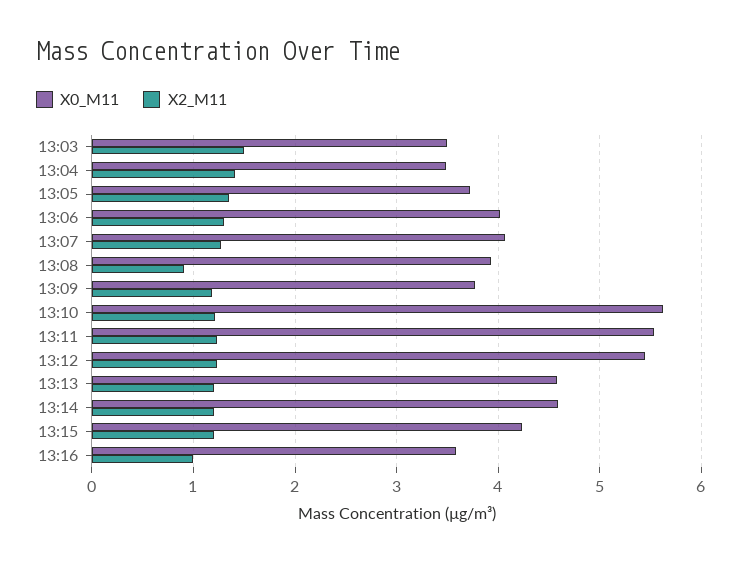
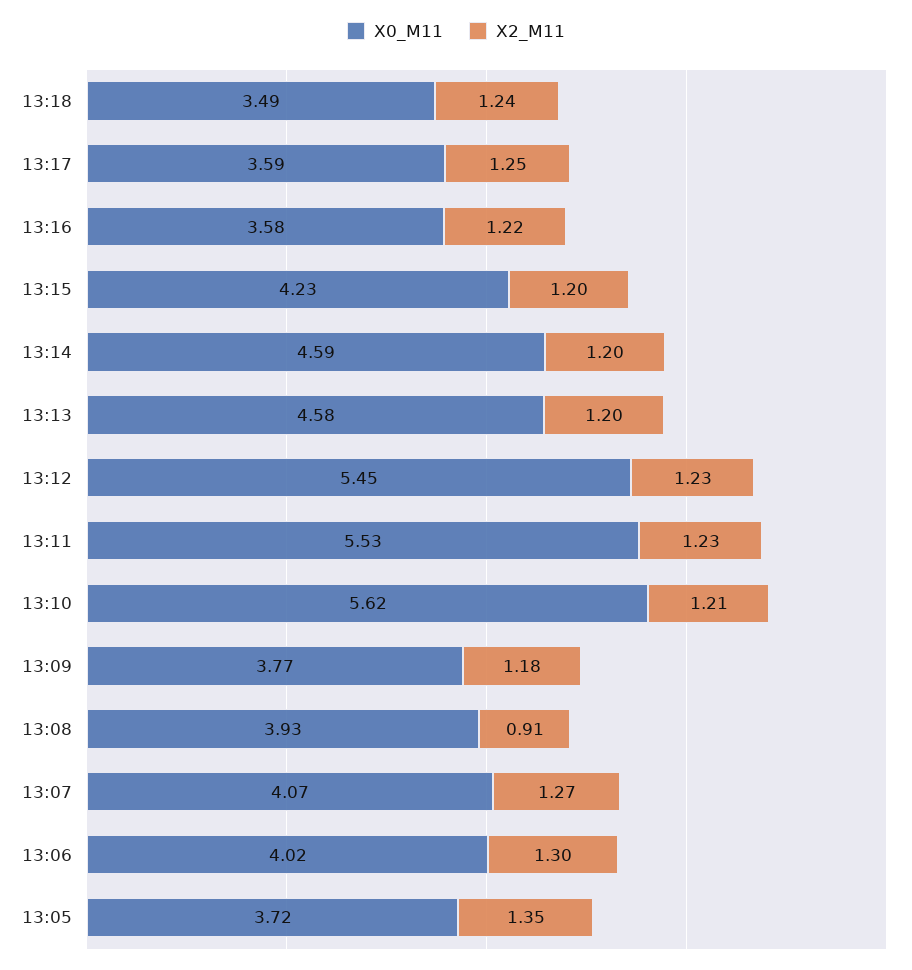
X0_M11, 13:03: 3.5 -> none
X2_M11, 13:03: 1.5 -> none
X0_M11, 13:04: 3.5 -> none
X2_M11, 13:04: 1.4 -> none
X2_M11, 13:16: 1 -> 1.22
X0_M11, 13:18: none -> 3.49
X2_M11, 13:18: none -> 1.24
X0_M11, 13:17: none -> 3.59
X2_M11, 13:17: none -> 1.25

